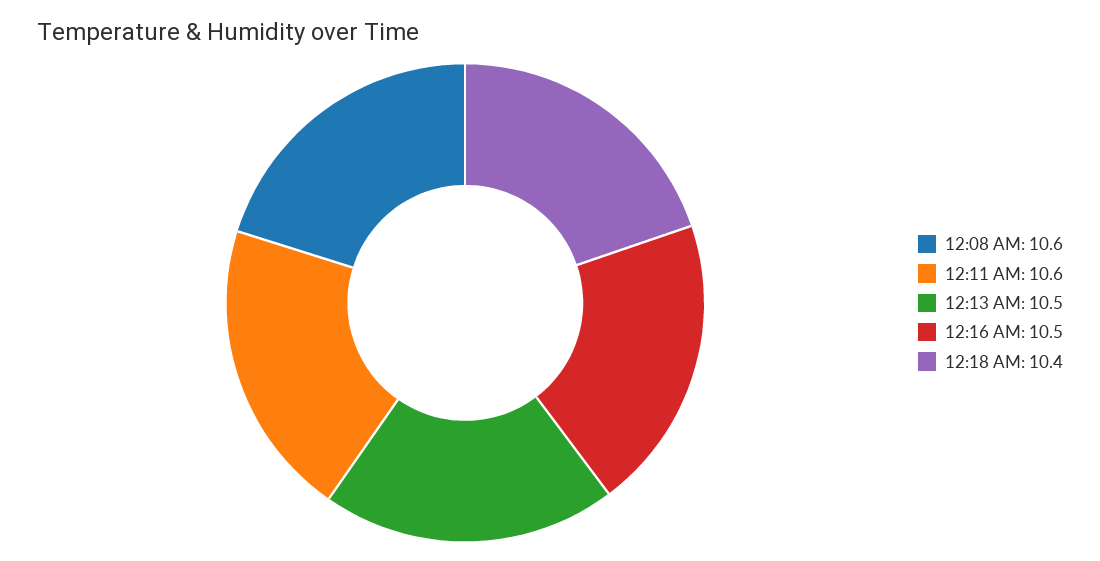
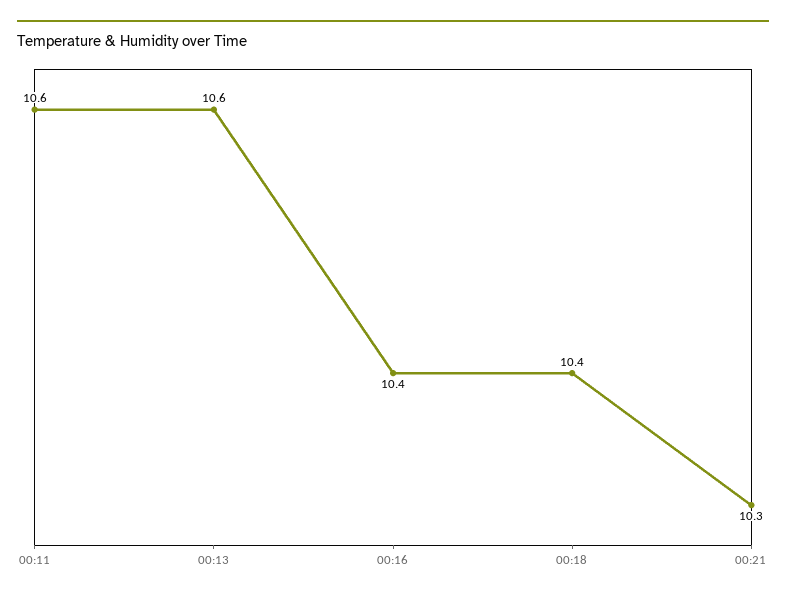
12:08 AM: 10.6 -> none
12:13 AM: 10.5 -> 10.6
12:16 AM: 10.5 -> 10.4
00:21: none -> 10.3

